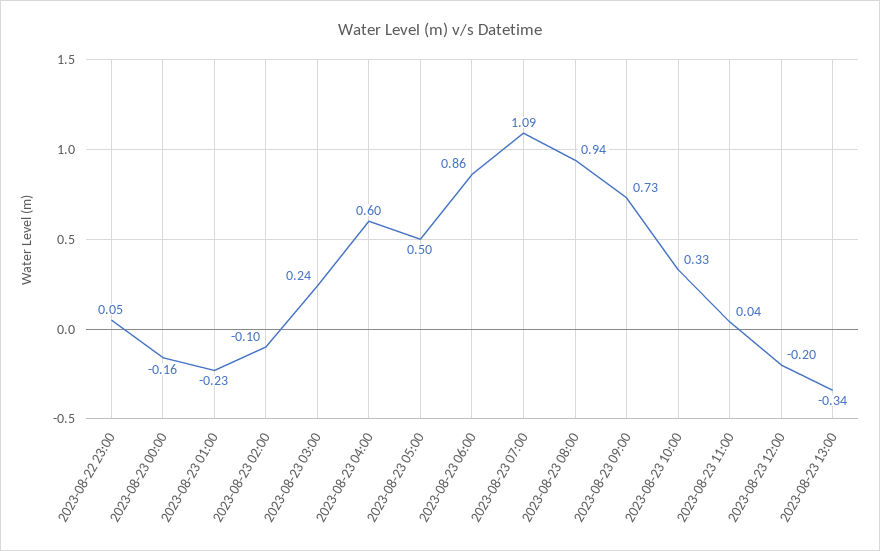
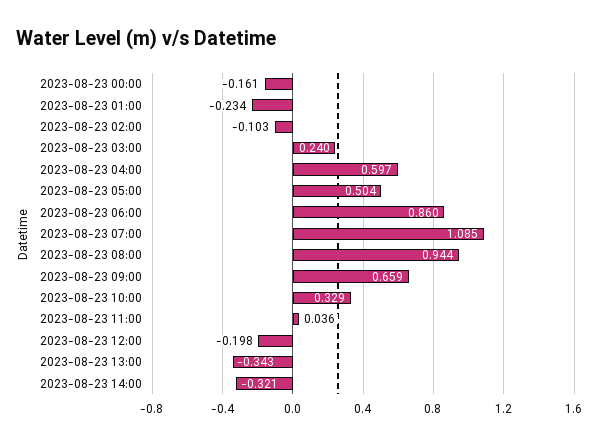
2023-08-22 23:00: 0.05 -> none
2023-08-23 09:00: 0.73 -> 0.659
2023-08-23 14:00: none -> -0.321

